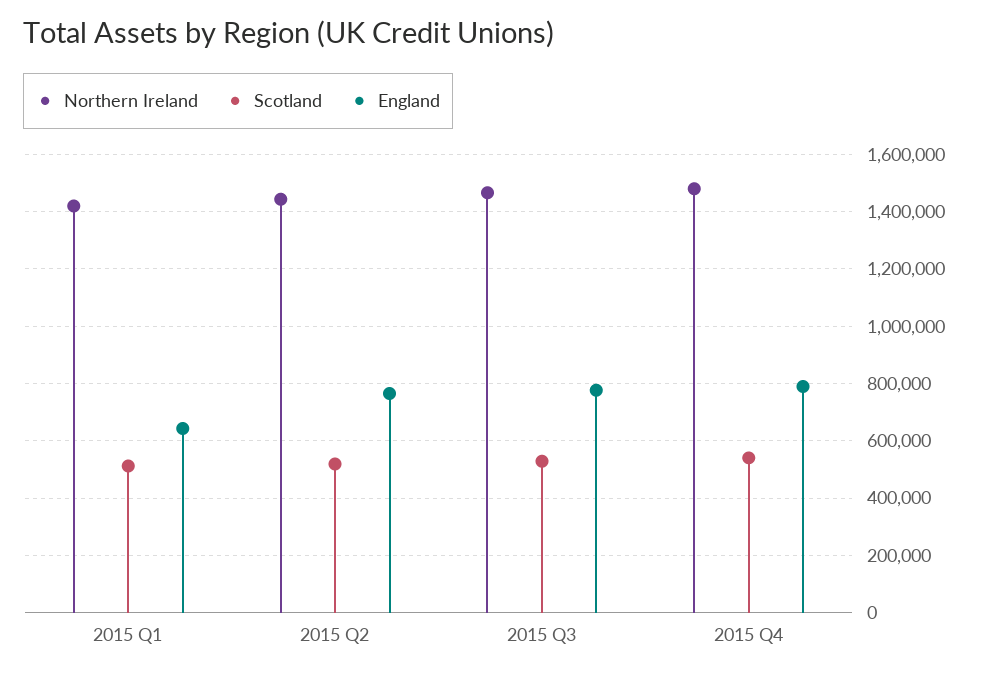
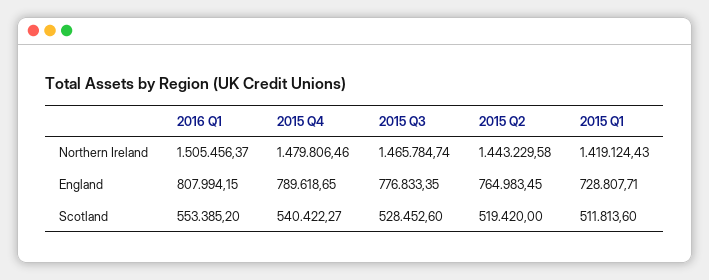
England, 2015 Q1: 650000 -> 728807.71
Northern Ireland, 2016 Q1: none -> 1505456.37
England, 2016 Q1: none -> 807994.15
Scotland, 2016 Q1: none -> 553385.2

